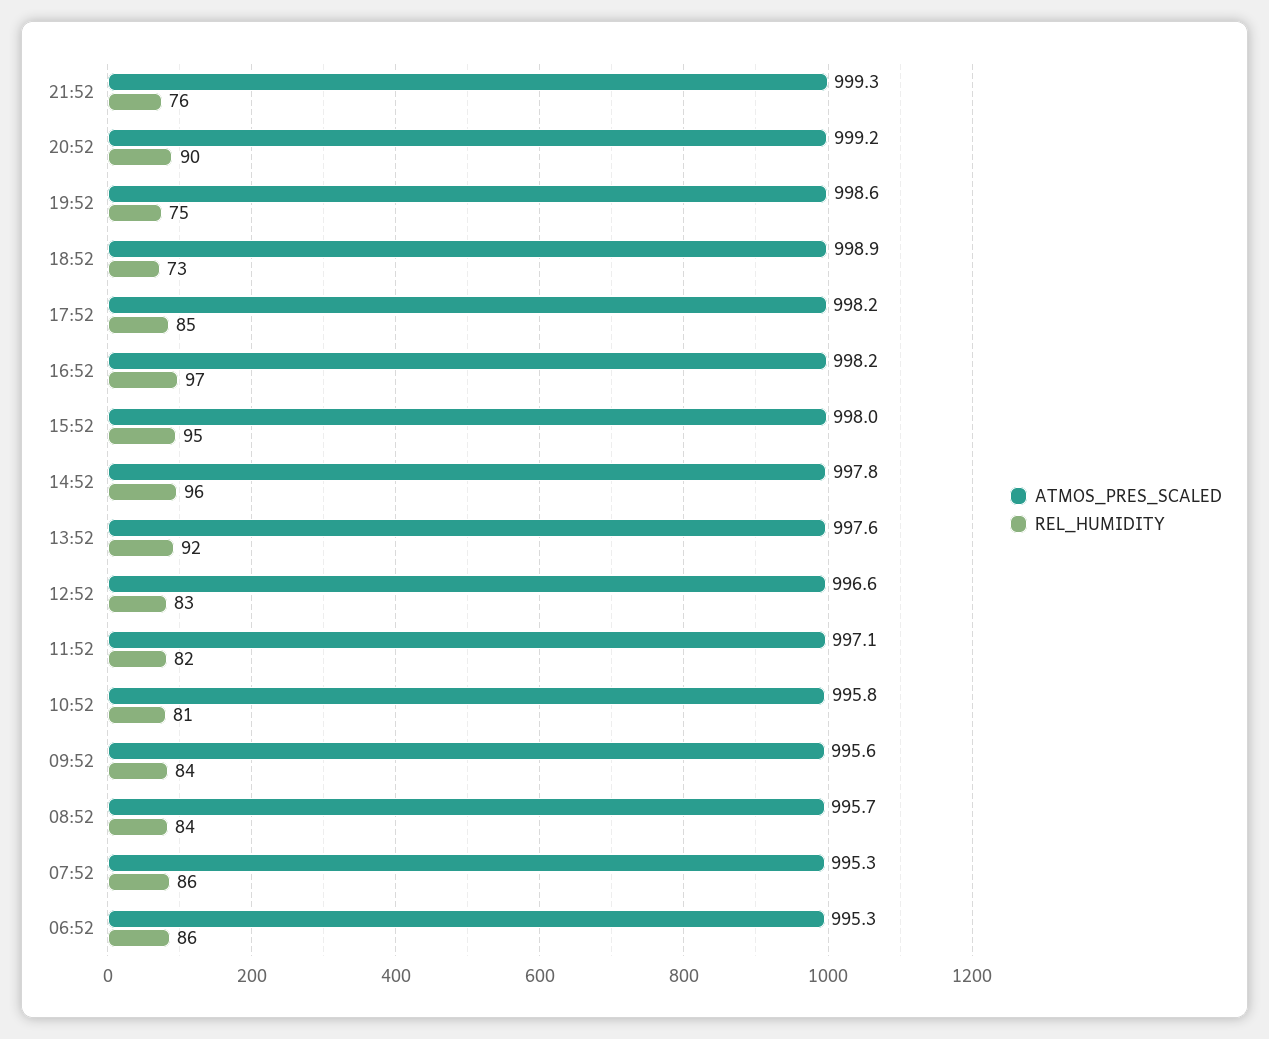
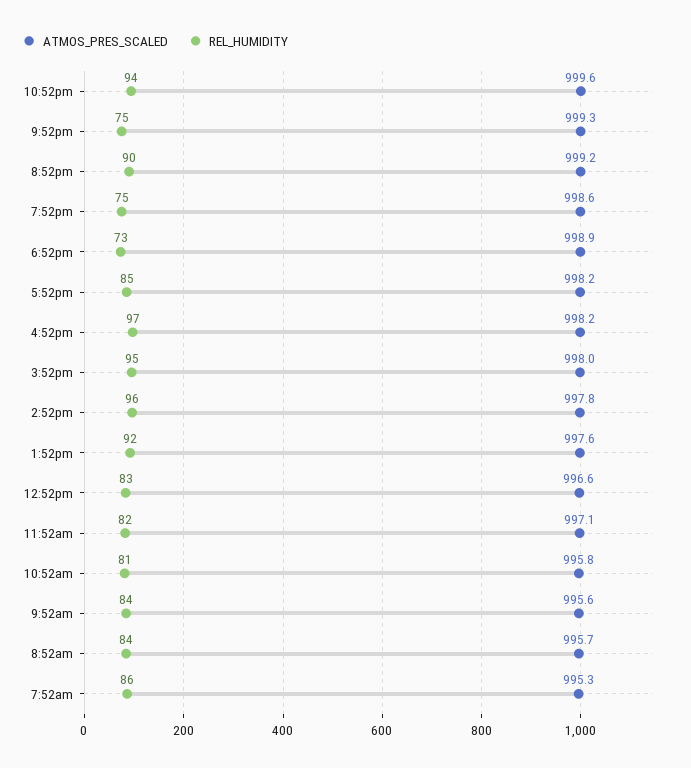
REL_HUMIDITY, 21:52: 76 -> 75
ATMOS_PRES_SCALED, 06:52: 995.3 -> none
REL_HUMIDITY, 06:52: 86 -> none
ATMOS_PRES_SCALED, 10:52pm: none -> 999.6
REL_HUMIDITY, 10:52pm: none -> 94

